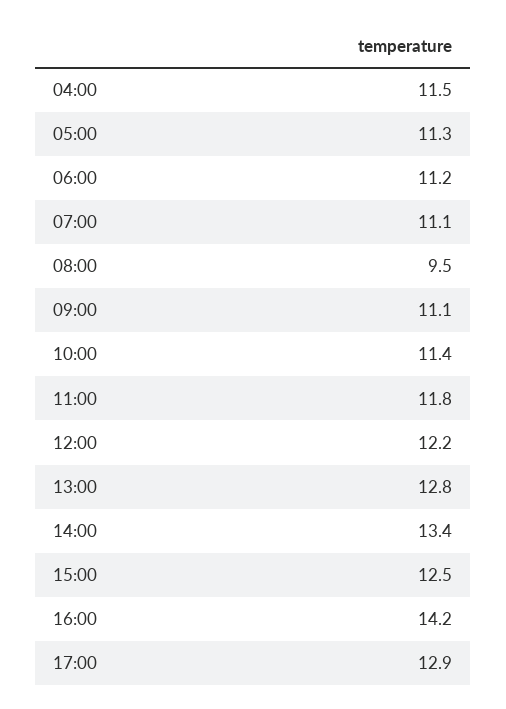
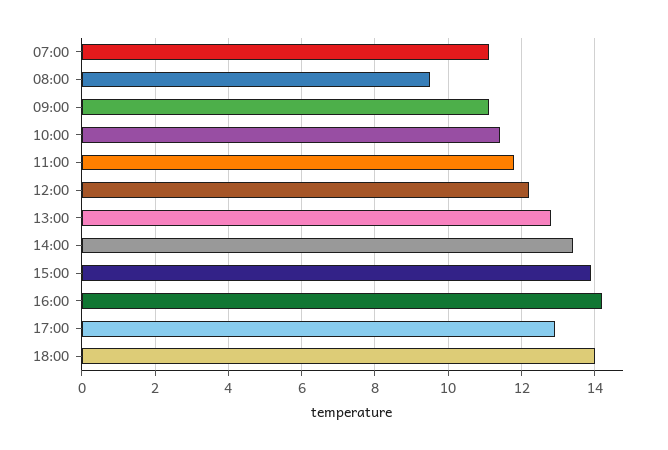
04:00: 11.5 -> none
05:00: 11.3 -> none
06:00: 11.2 -> none
15:00: 12.5 -> 14
18:00: none -> 14

